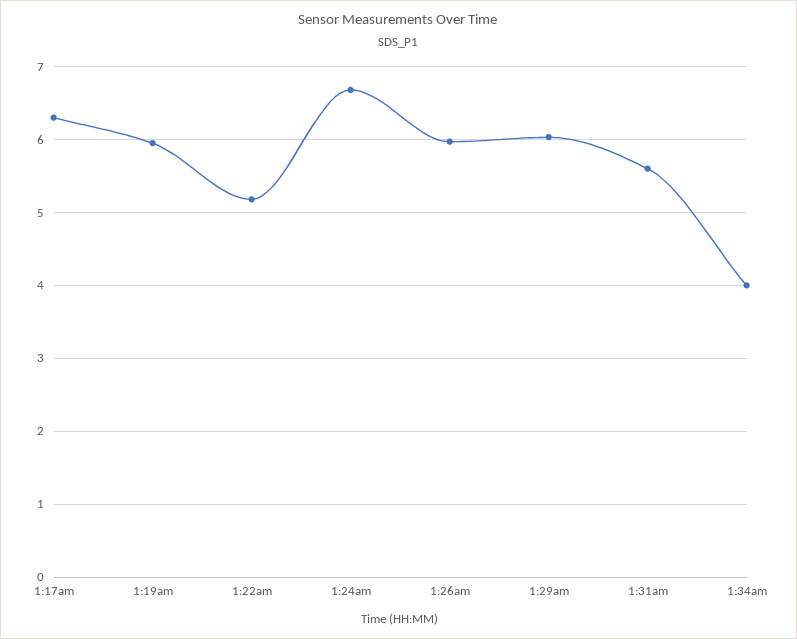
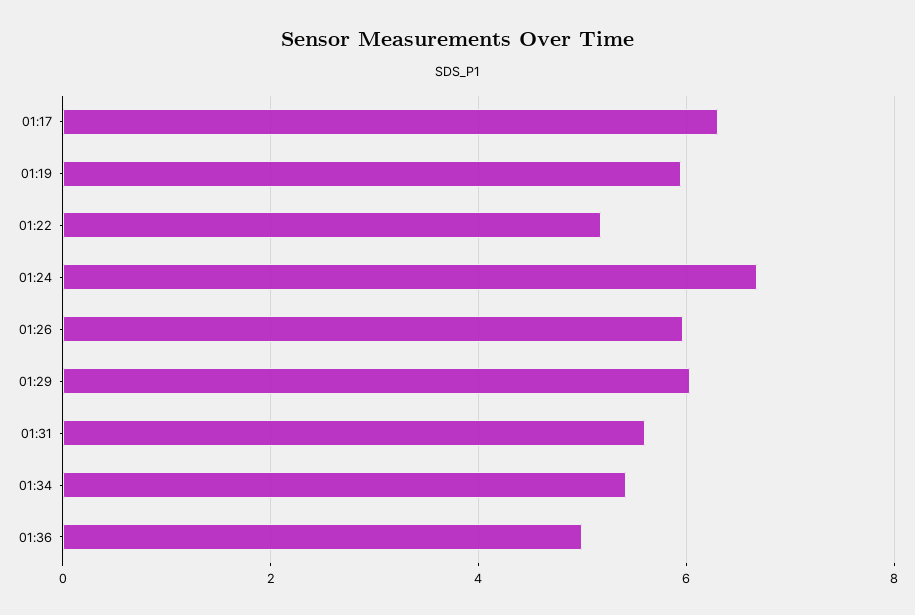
1:34am: 4 -> 5.4
01:36: none -> 5

